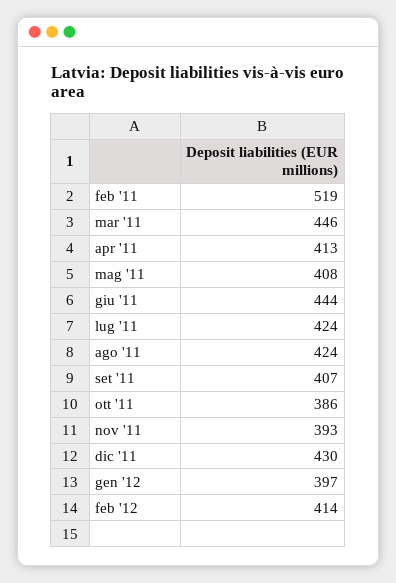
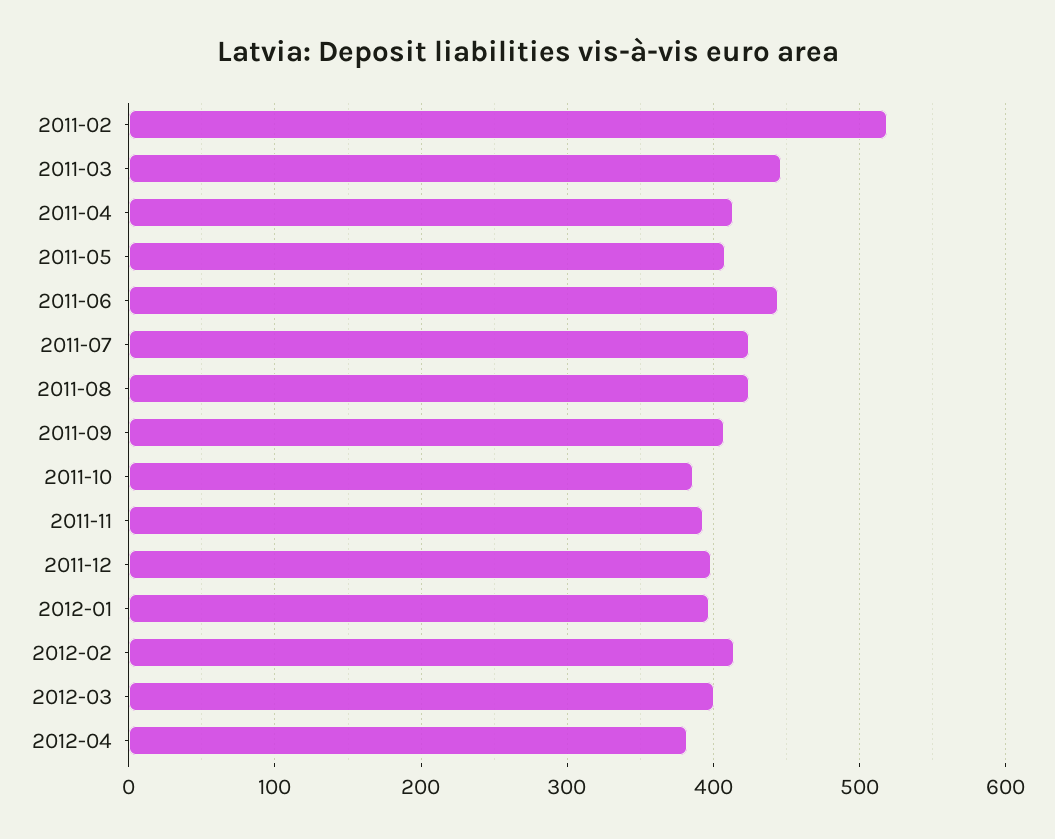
dic '11: 430 -> 400
2012-03: none -> 400
2012-04: none -> 380

